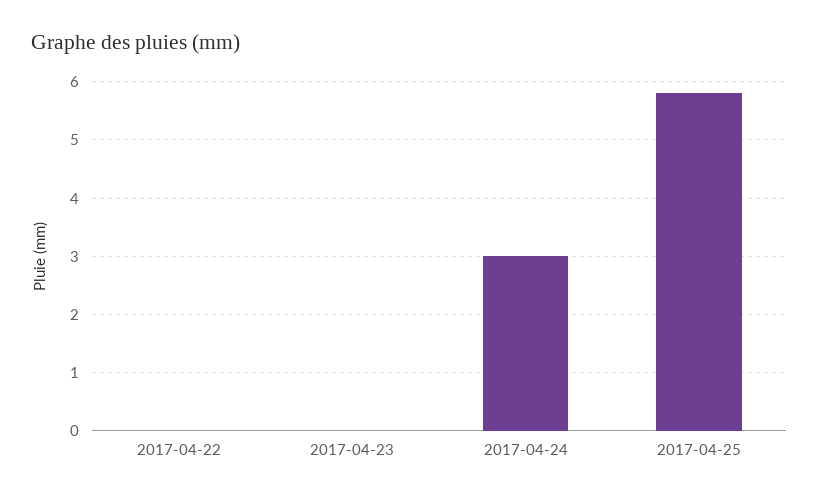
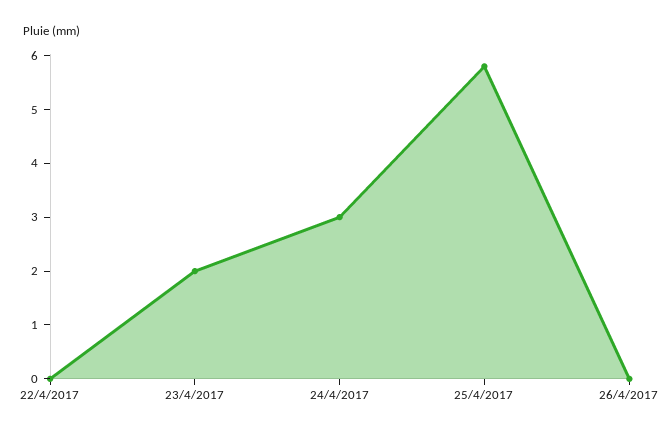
2017-04-23: 0 -> 2
26/4/2017: none -> 0

